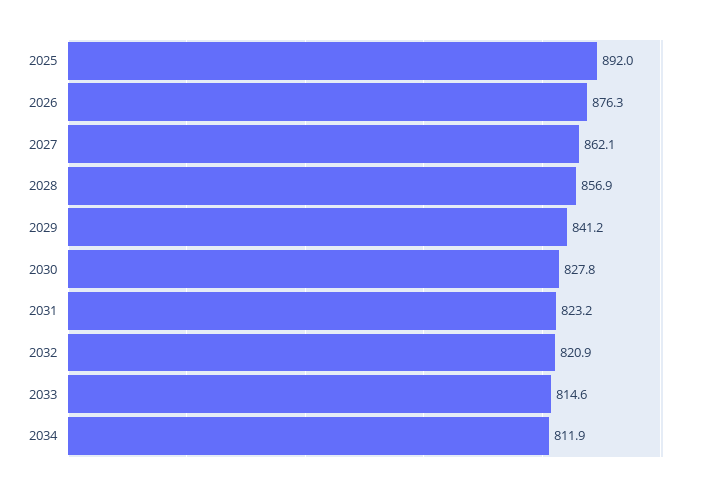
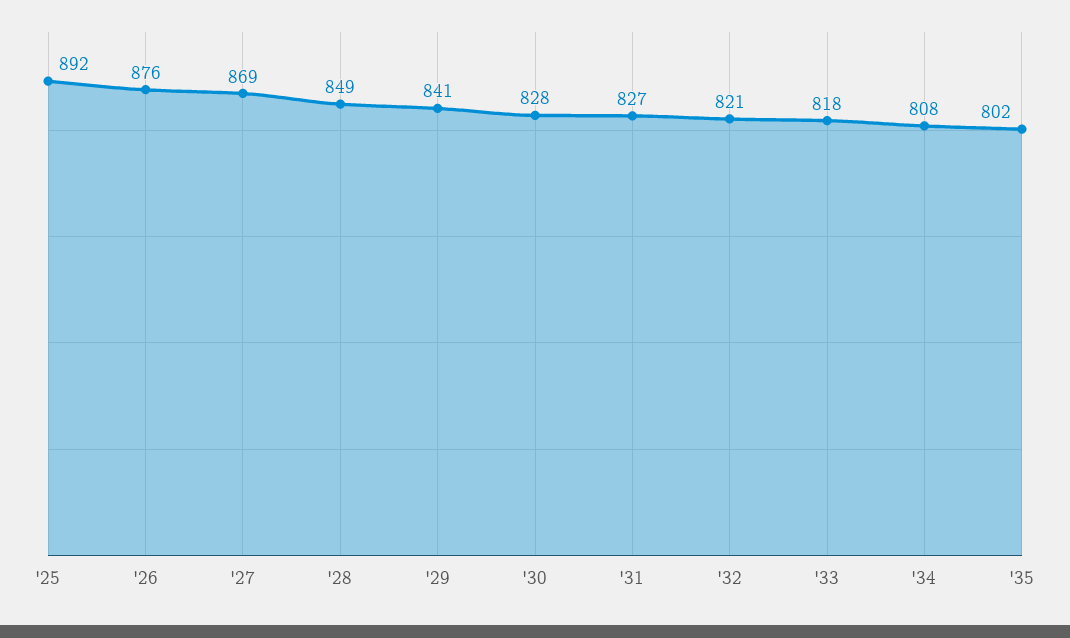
2027: 862.1 -> 869
2028: 856.9 -> 849
2031: 823.2 -> 827
2033: 814.6 -> 818
2034: 811.9 -> 808
'35: none -> 802

